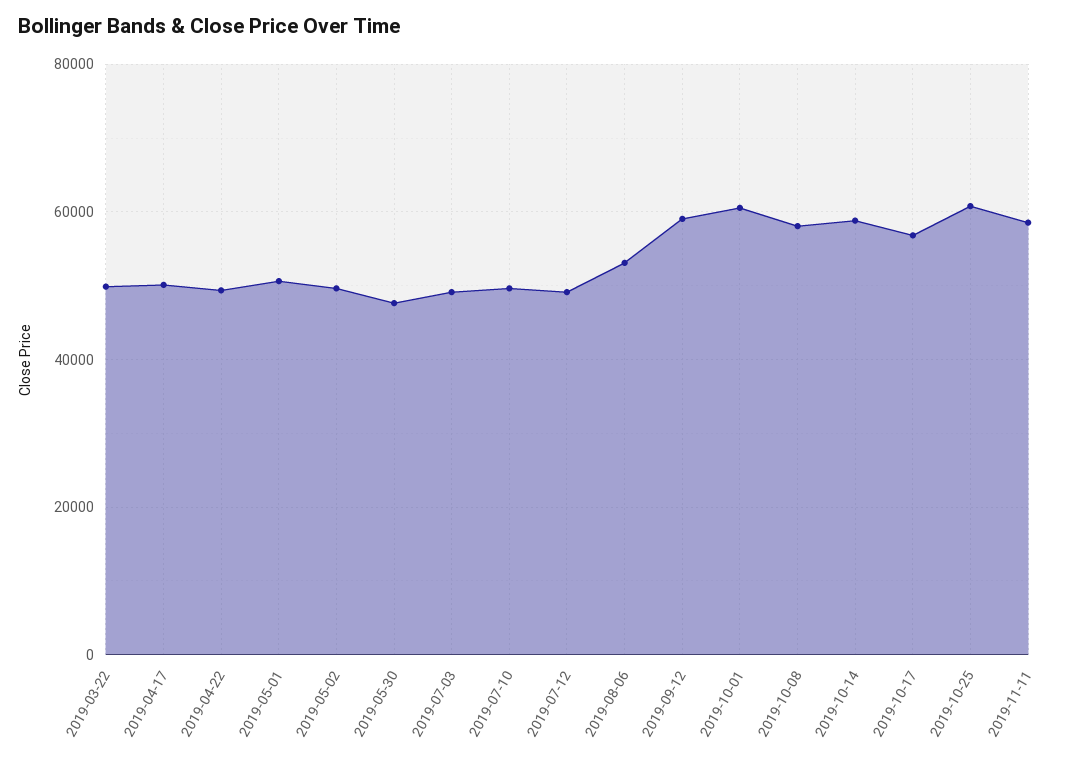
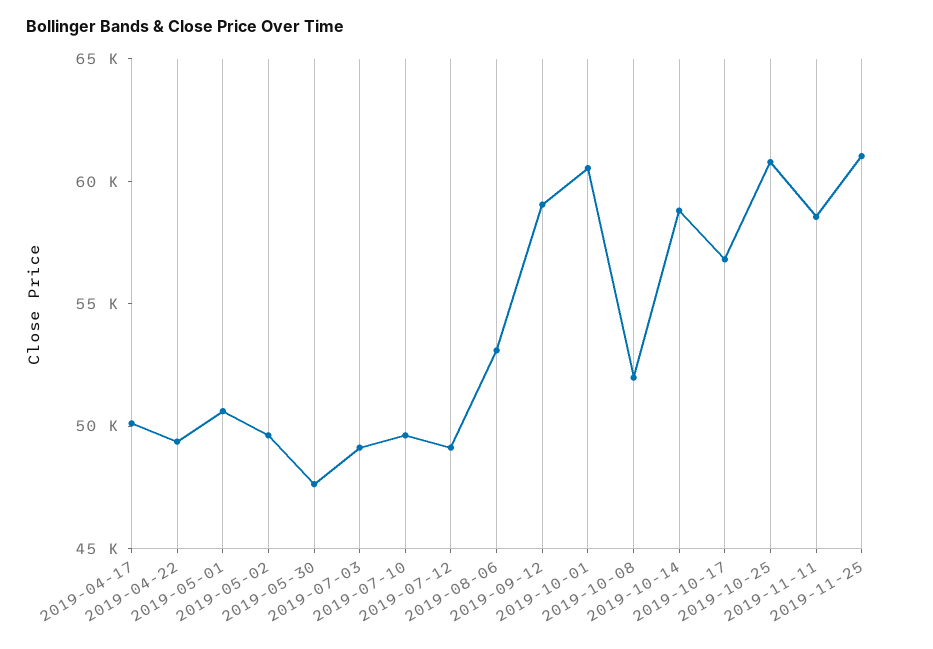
2019-03-22: 50000 -> none
2019-10-08: 58000 -> 52000
2019-11-25: none -> 61000

